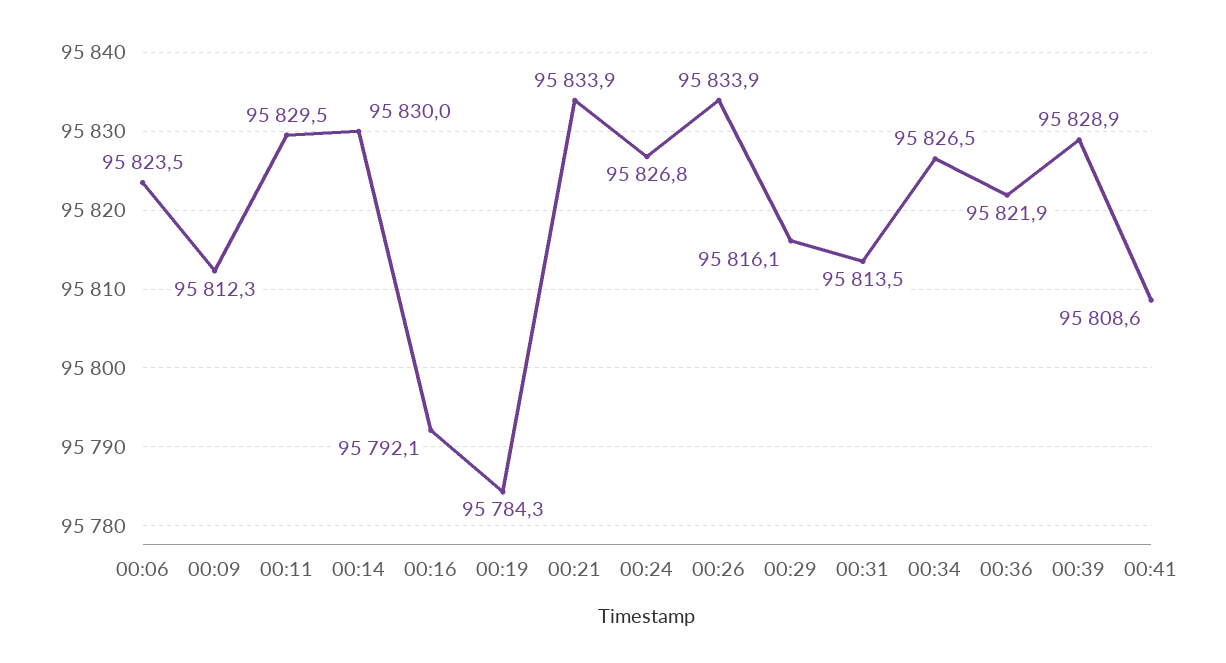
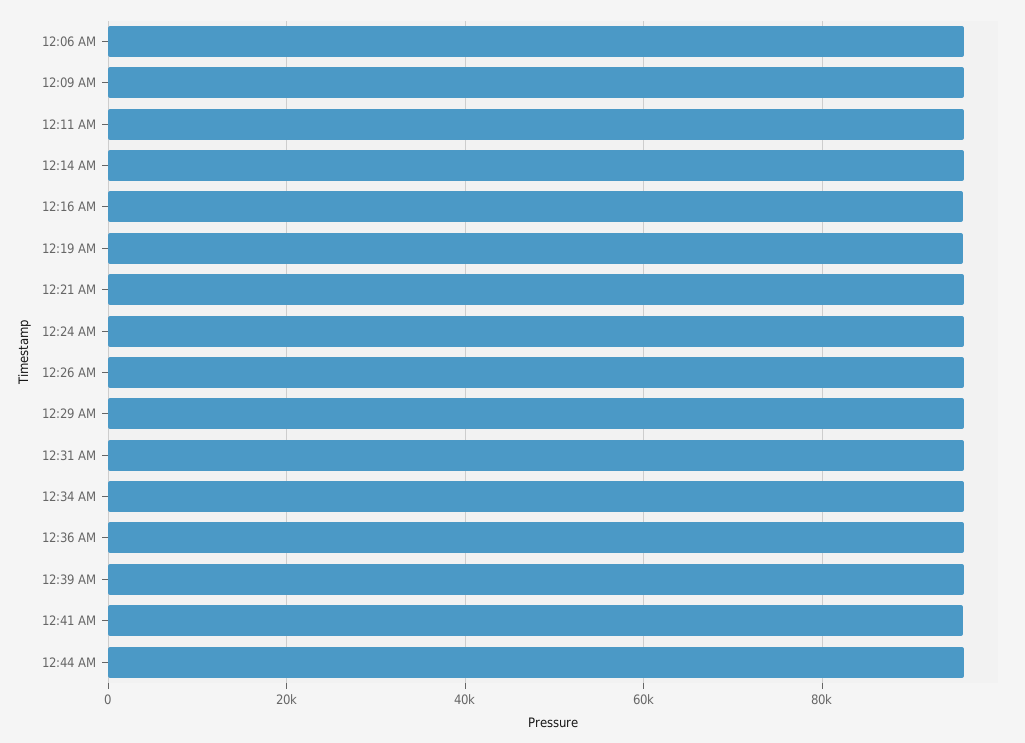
12:44 AM: none -> 96000

